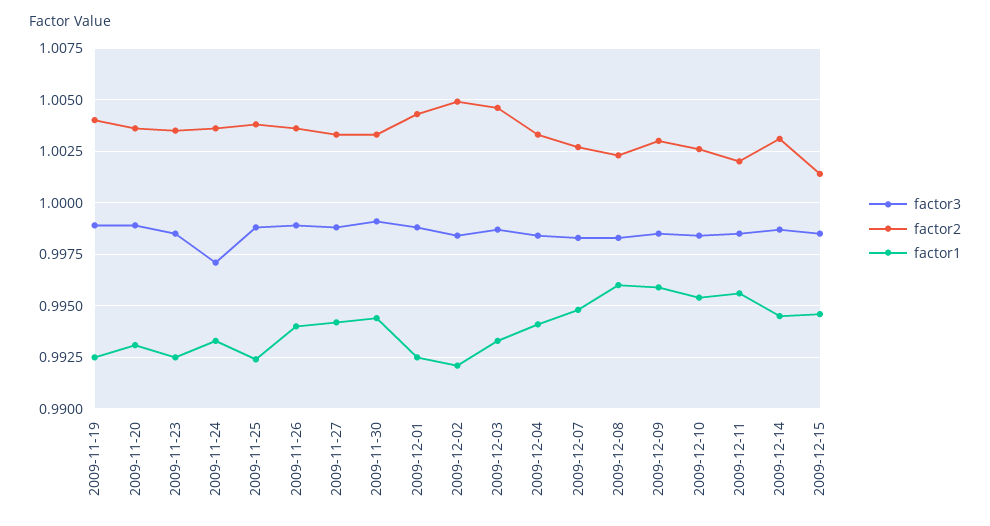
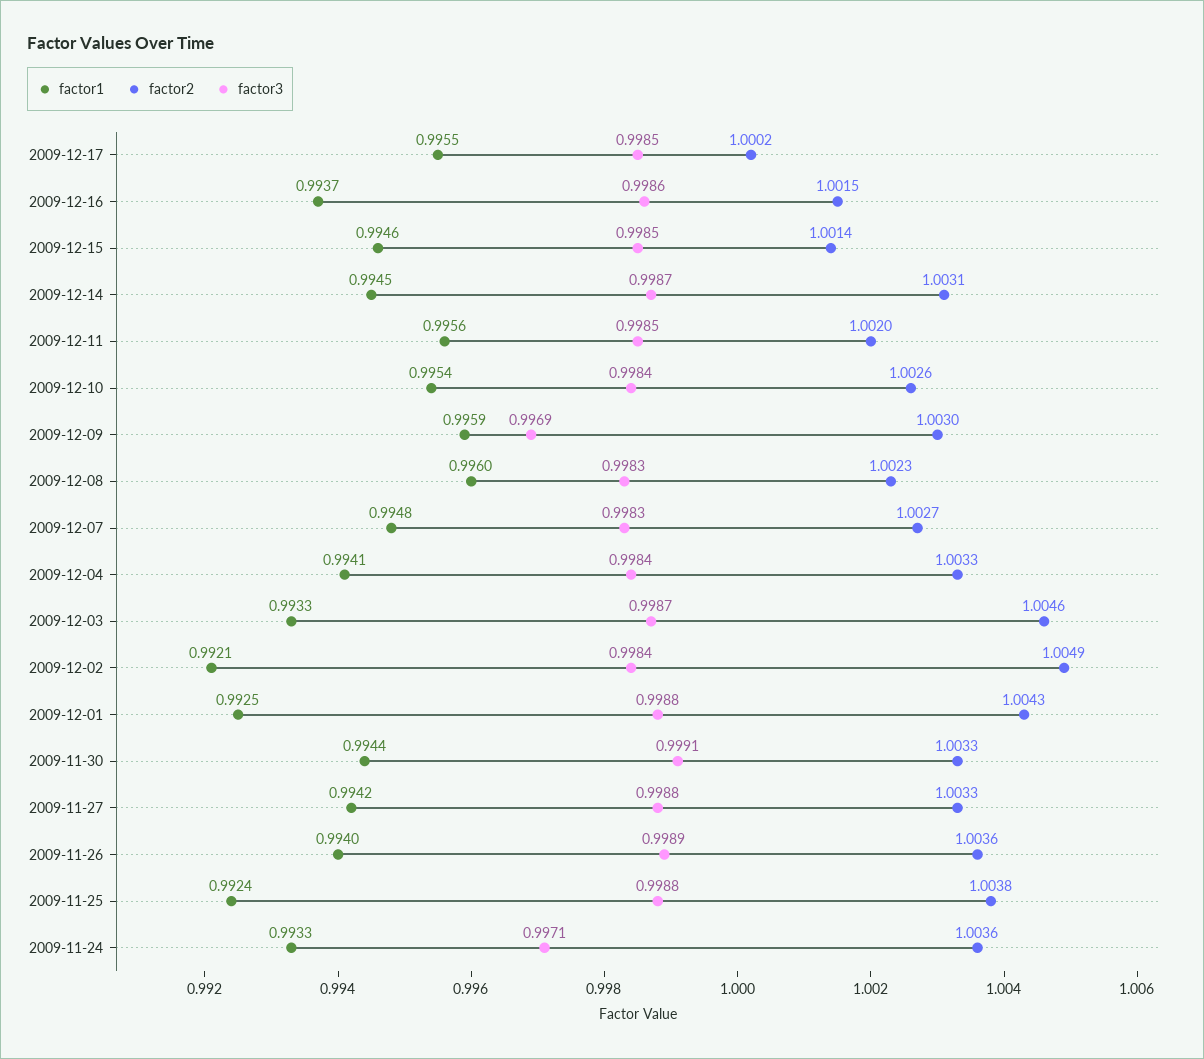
factor3, 2009-11-19: 0.999 -> none
factor2, 2009-11-19: 1.004 -> none
factor1, 2009-11-19: 0.9925 -> none
factor3, 2009-11-20: 0.999 -> none
factor2, 2009-11-20: 1.0035 -> none
factor1, 2009-11-20: 0.993 -> none
factor3, 2009-11-23: 0.9985 -> none
factor2, 2009-11-23: 1.0035 -> none
factor1, 2009-11-23: 0.9925 -> none
factor3, 2009-12-09: 0.9985 -> 0.9969
factor1, 2009-12-17: none -> 0.9955
factor2, 2009-12-17: none -> 1.0002
factor3, 2009-12-17: none -> 0.9985
factor1, 2009-12-16: none -> 0.9937
factor2, 2009-12-16: none -> 1.0015
factor3, 2009-12-16: none -> 0.9986

